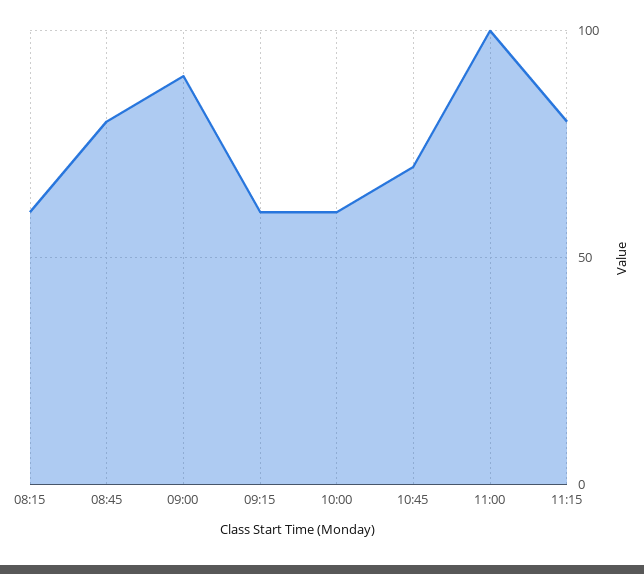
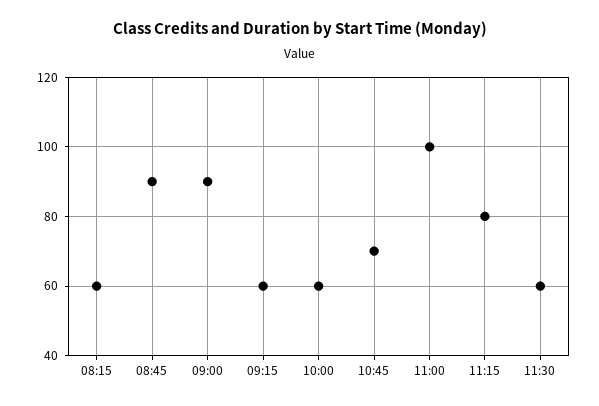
08:45: 80 -> 90
11:30: none -> 60

